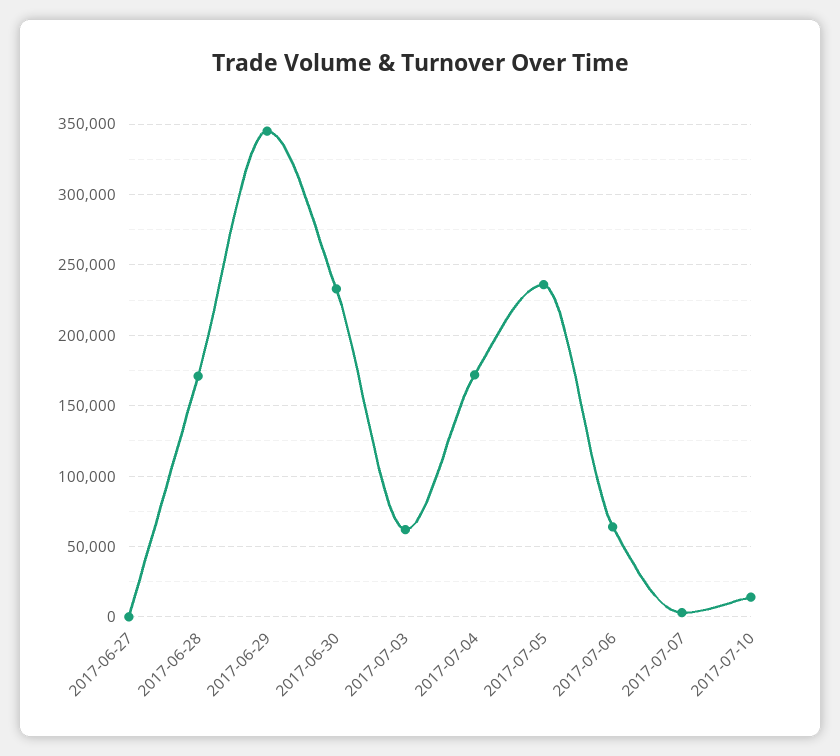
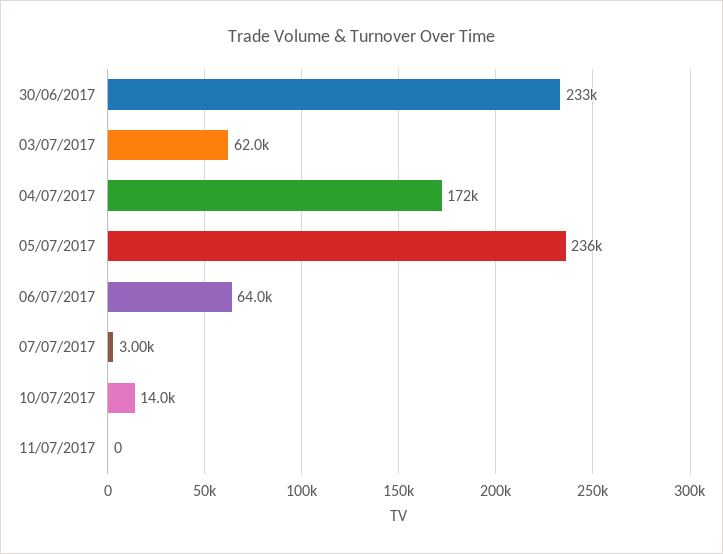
2017-06-27: 0 -> none
2017-06-28: 170000 -> none
2017-06-29: 345000 -> none
11/07/2017: none -> 0

